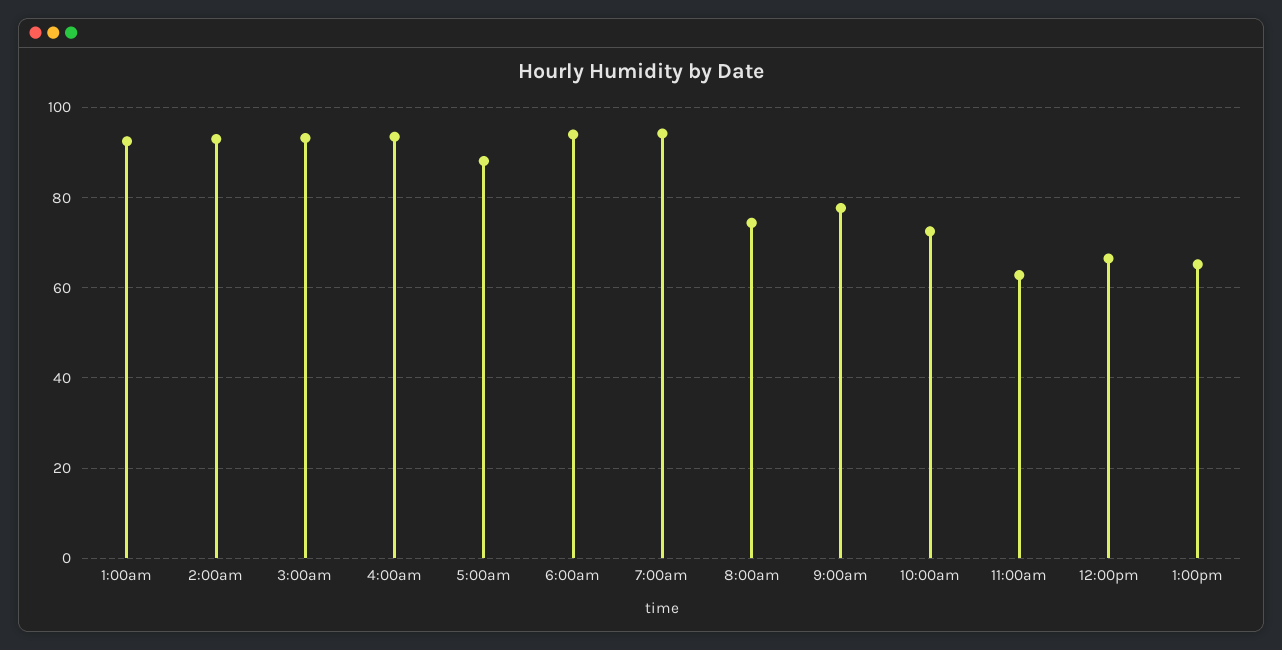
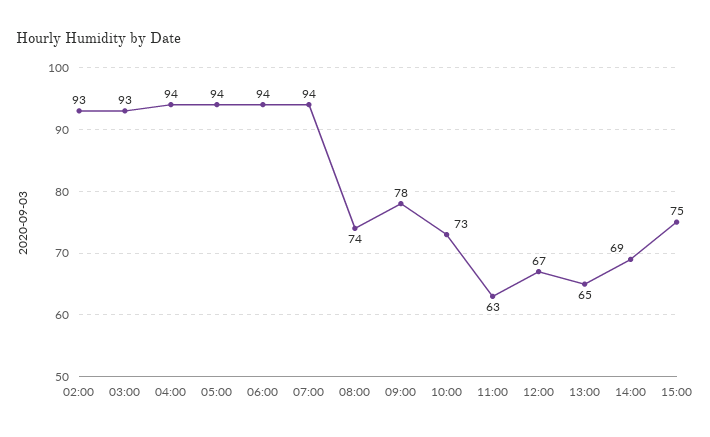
1:00am: 92 -> none
5:00am: 88 -> 94
14:00: none -> 69
15:00: none -> 75

